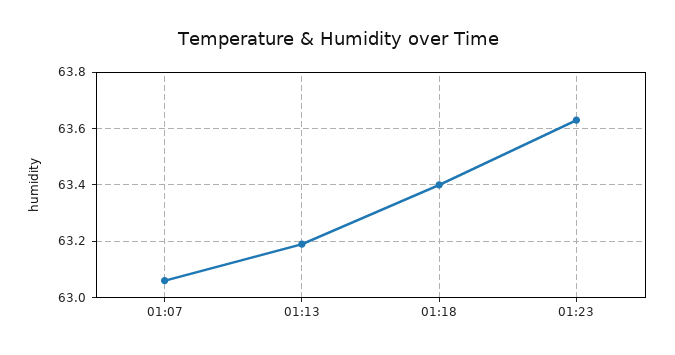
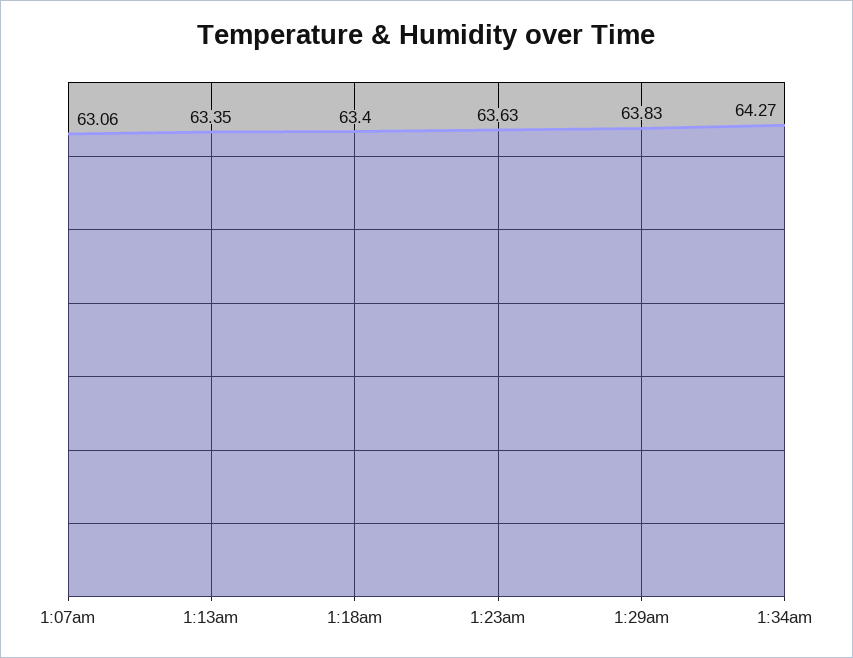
01:13: 63.2 -> 63.35
1:29am: none -> 63.83
1:34am: none -> 64.27

